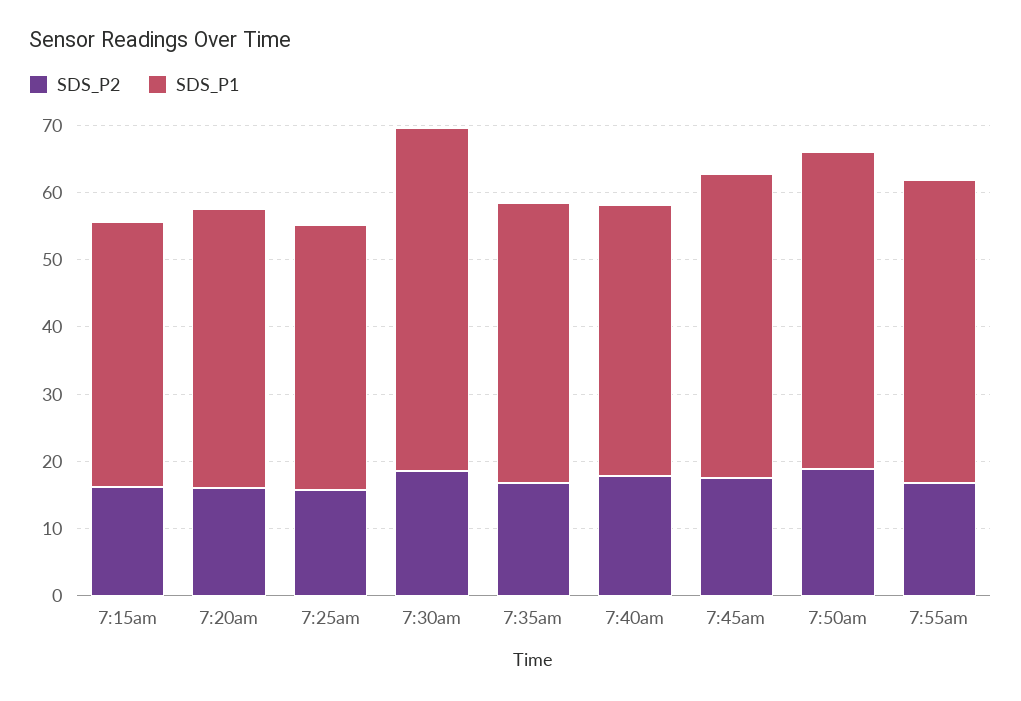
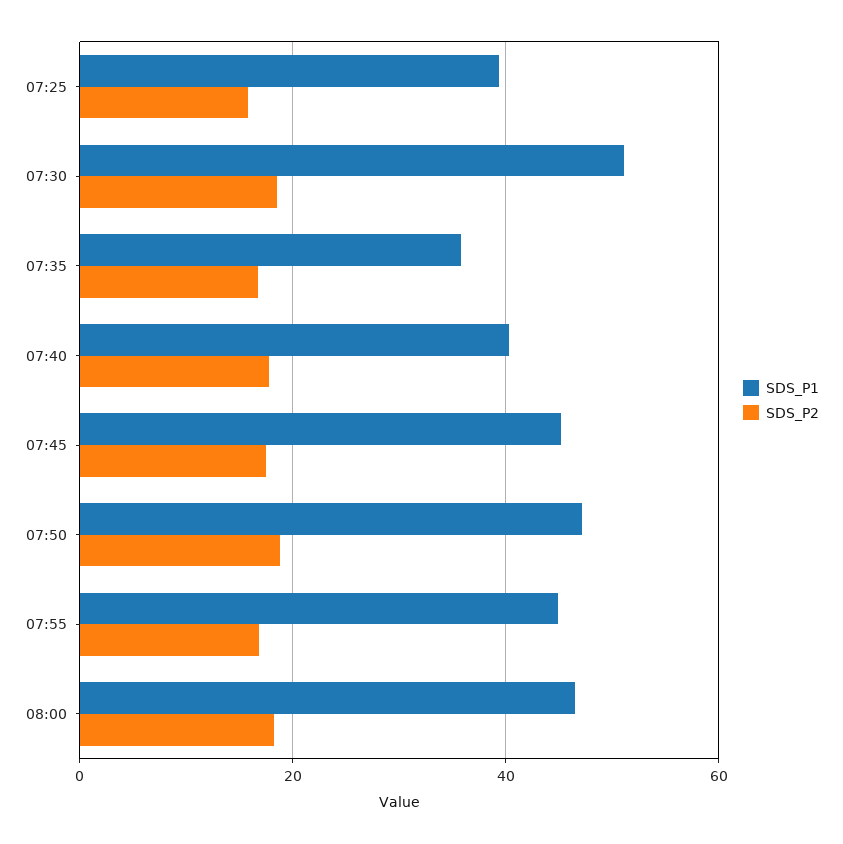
SDS_P2, 7:15am: 16 -> none
SDS_P1, 7:15am: 40 -> none
SDS_P2, 7:20am: 16 -> none
SDS_P1, 7:20am: 42 -> none
SDS_P1, 7:35am: 42 -> 36
SDS_P1, 08:00: none -> 46
SDS_P2, 08:00: none -> 18

